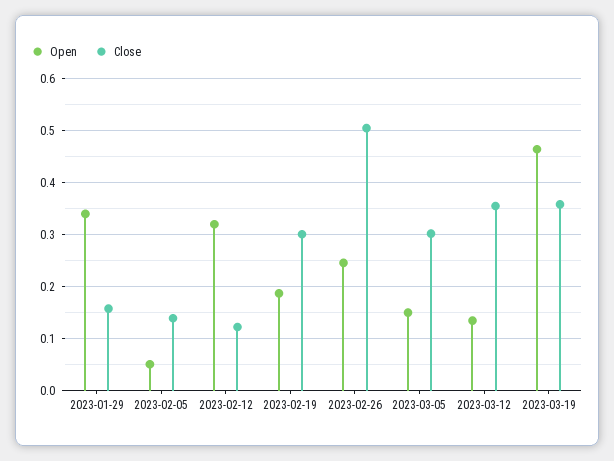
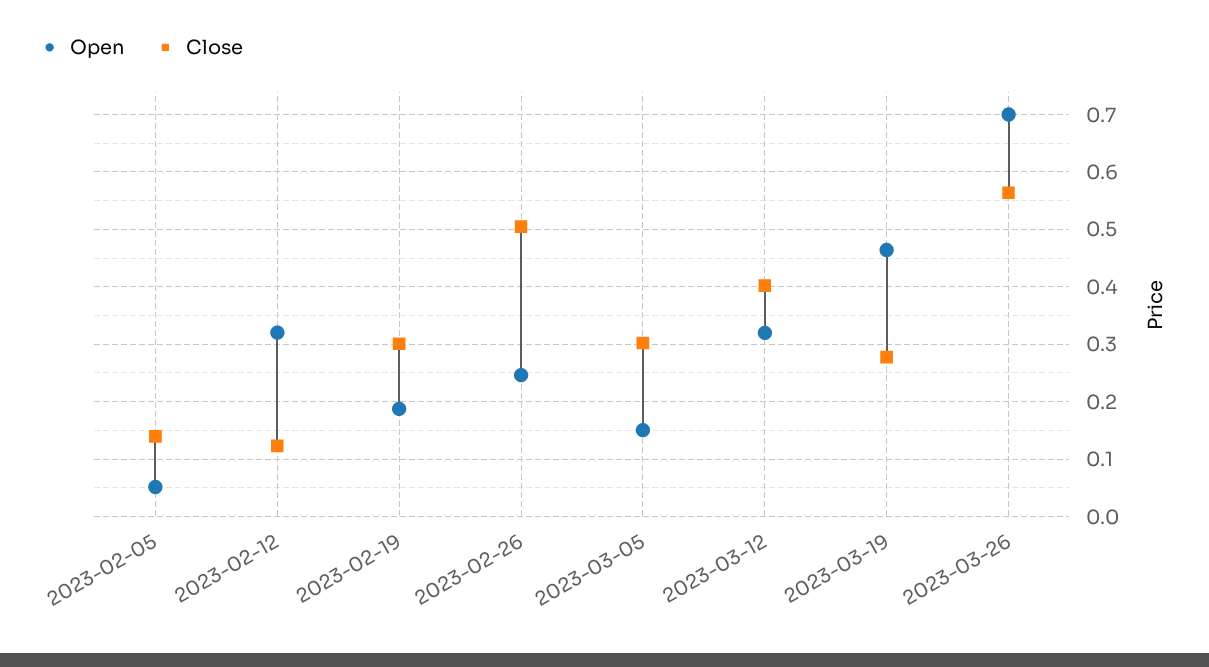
Open, 2023-01-29: 0.34 -> none
Close, 2023-01-29: 0.16 -> none
Open, 2023-03-12: 0.14 -> 0.32
Close, 2023-03-12: 0.36 -> 0.4
Close, 2023-03-19: 0.36 -> 0.28
Open, 2023-03-26: none -> 0.7
Close, 2023-03-26: none -> 0.56

